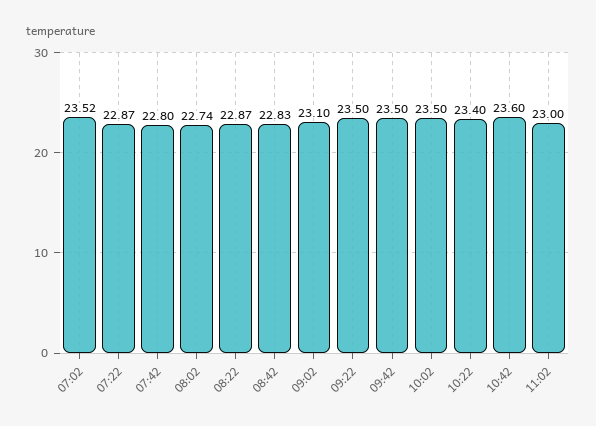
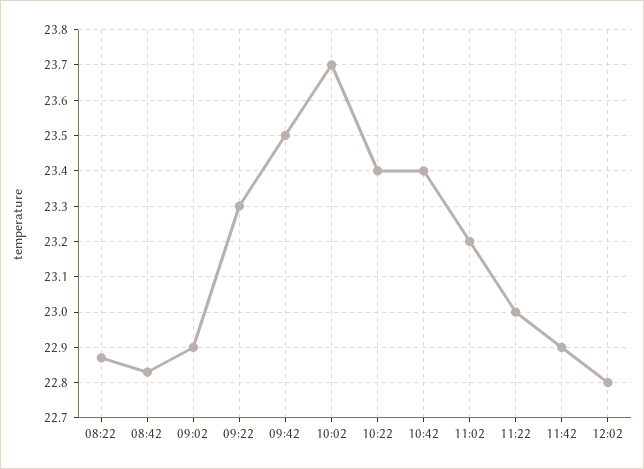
07:02: 23.52 -> none
07:22: 22.87 -> none
07:42: 22.8 -> none
08:02: 22.74 -> none
09:02: 23.1 -> 22.9
09:22: 23.5 -> 23.3
10:02: 23.5 -> 23.7
10:42: 23.6 -> 23.4
11:02: 23 -> 23.2
11:22: none -> 23
11:42: none -> 22.9
12:02: none -> 22.8

